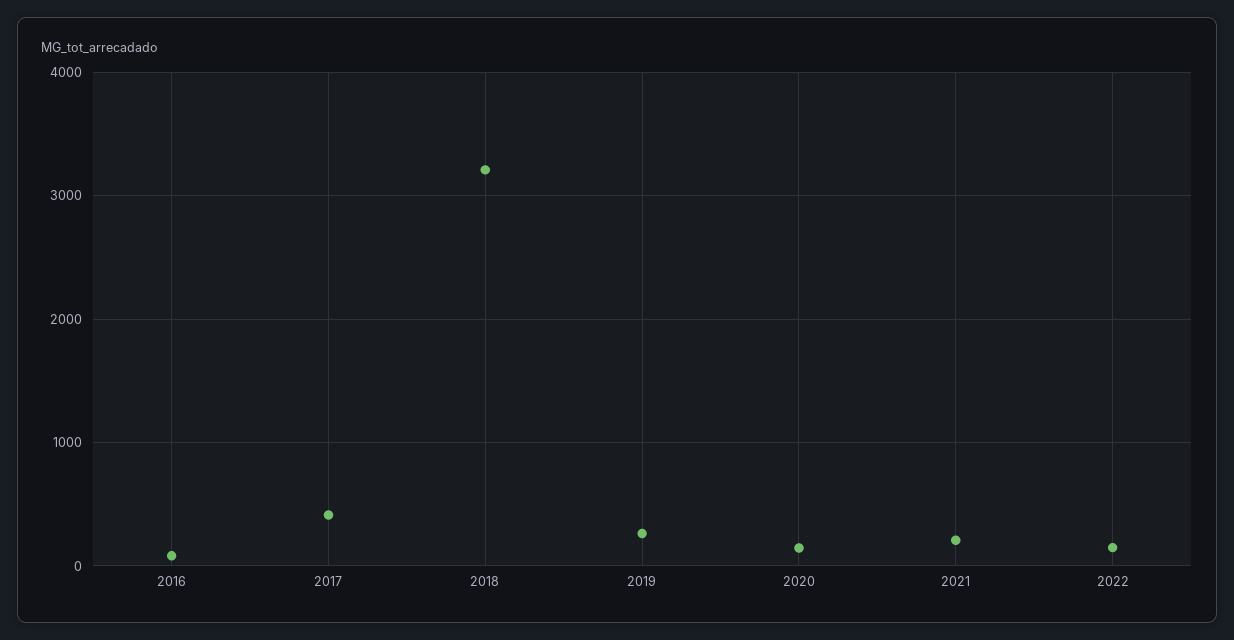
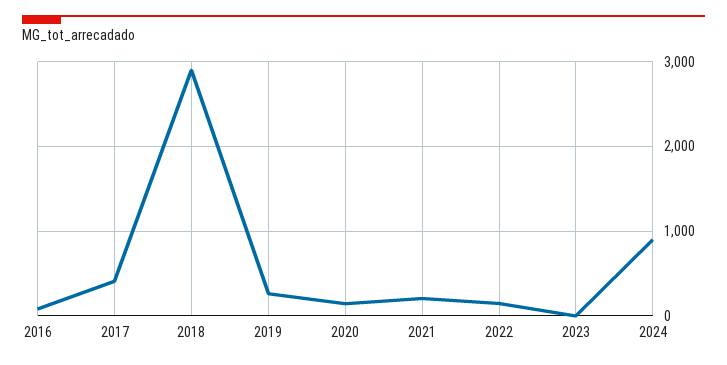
2018: 3200 -> 2900
2023: none -> 0
2024: none -> 900

